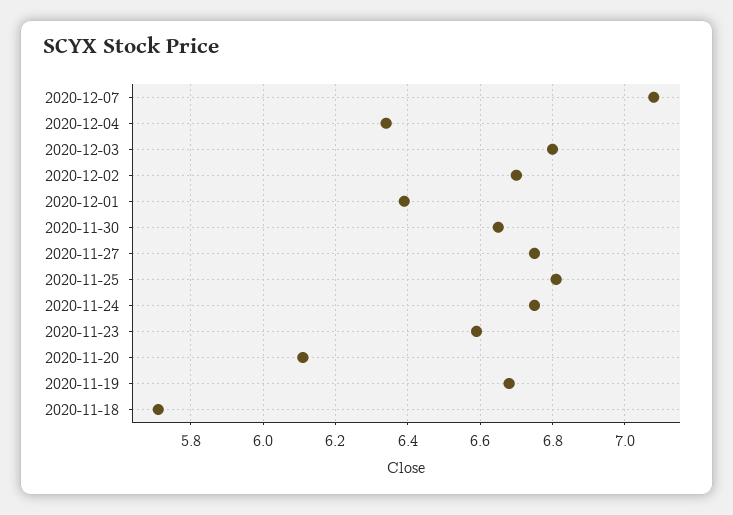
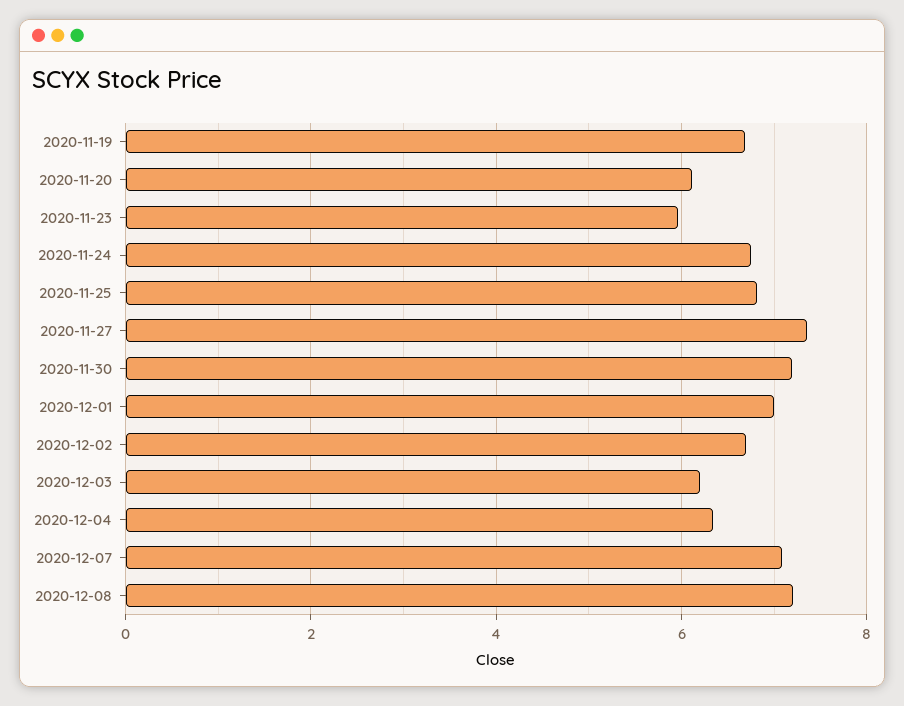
2020-12-03: 6.8 -> 6.2
2020-12-01: 6.4 -> 7
2020-11-30: 6.65 -> 7.2
2020-11-27: 6.75 -> 7.4
2020-11-23: 6.6 -> 6
2020-11-18: 5.7 -> none
2020-12-08: none -> 7.2

